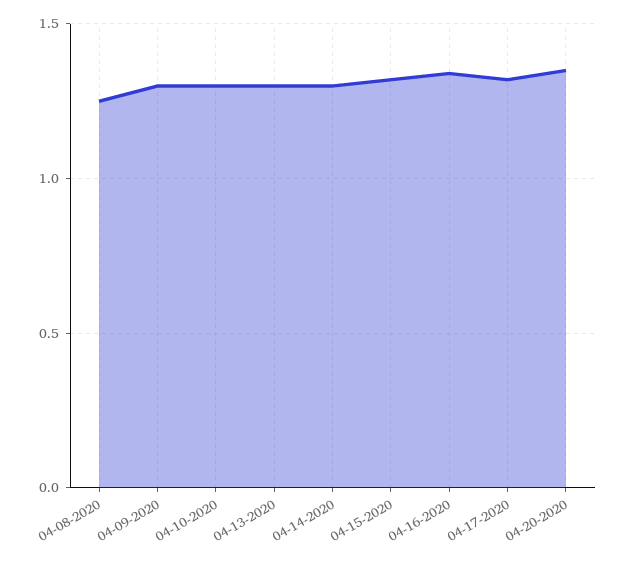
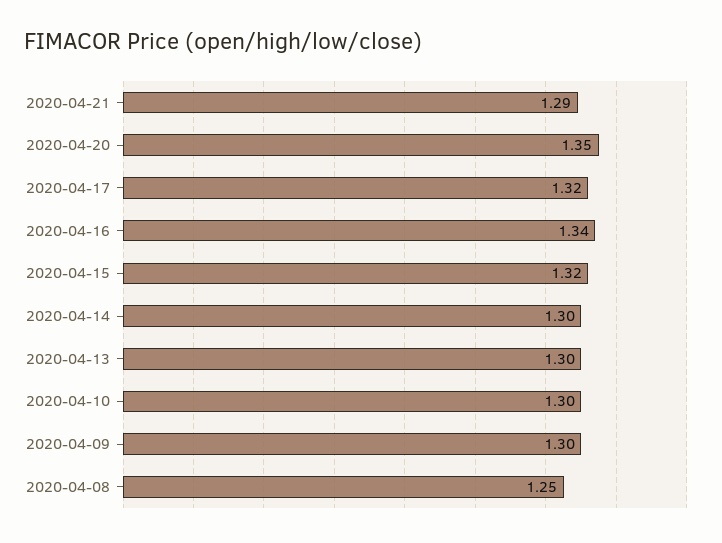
2020-04-21: none -> 1.29

